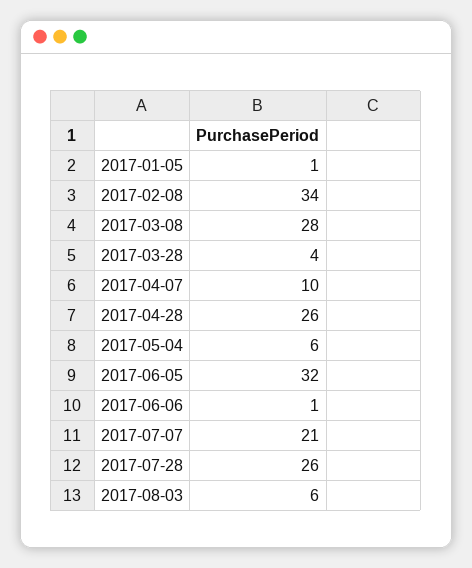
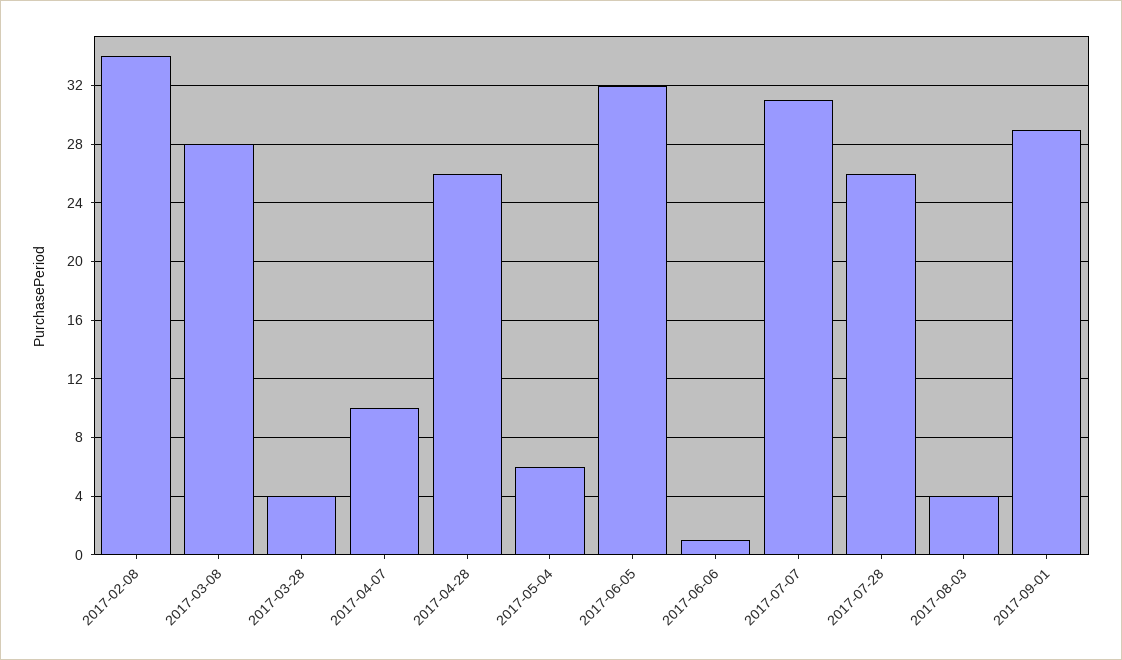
2017-01-05: 1 -> none
2017-07-07: 21 -> 31
2017-08-03: 6 -> 4
2017-09-01: none -> 29

